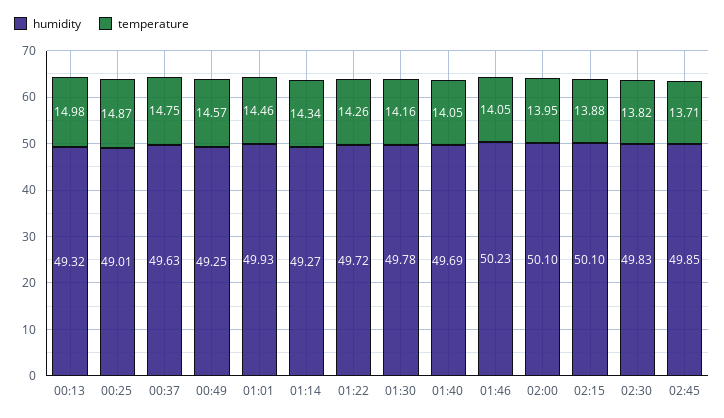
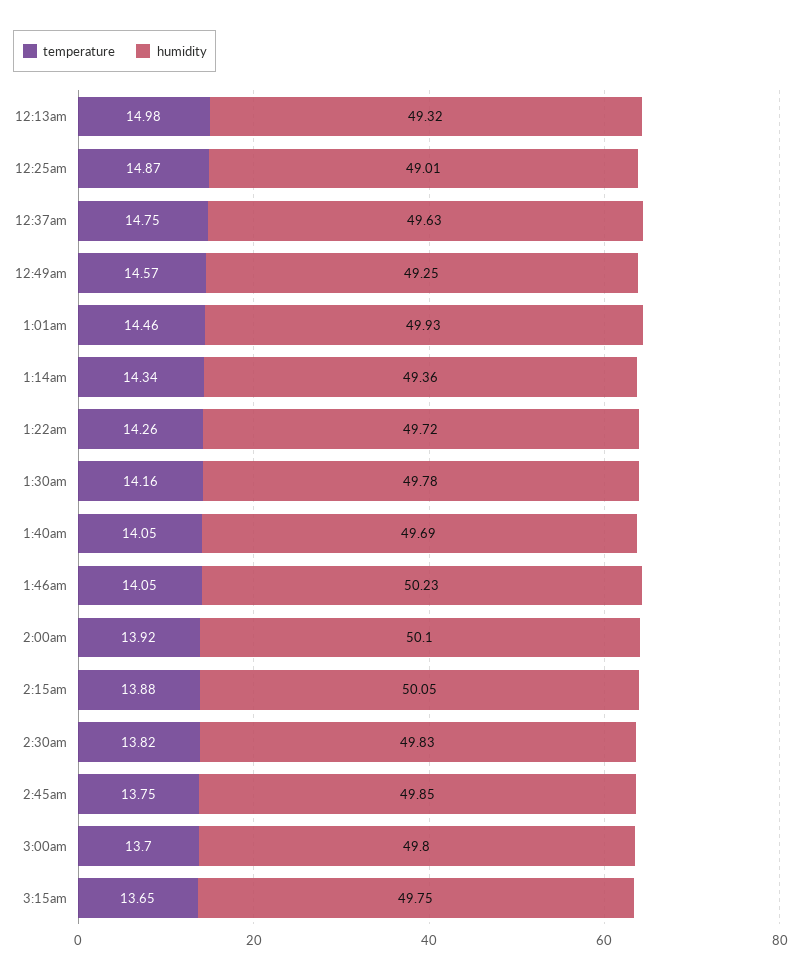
humidity, 01:14: 49.27 -> 49.36
temperature, 02:00: 13.95 -> 13.92
humidity, 02:15: 50.1 -> 50.05
temperature, 02:45: 13.71 -> 13.75
temperature, 3:00am: none -> 13.7
humidity, 3:00am: none -> 49.8
temperature, 3:15am: none -> 13.65
humidity, 3:15am: none -> 49.75

